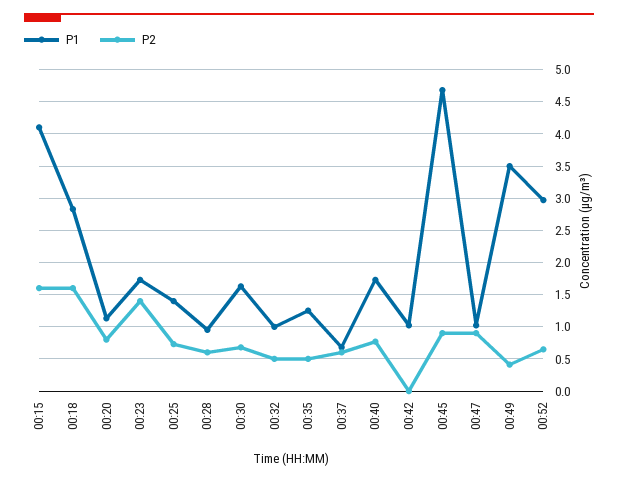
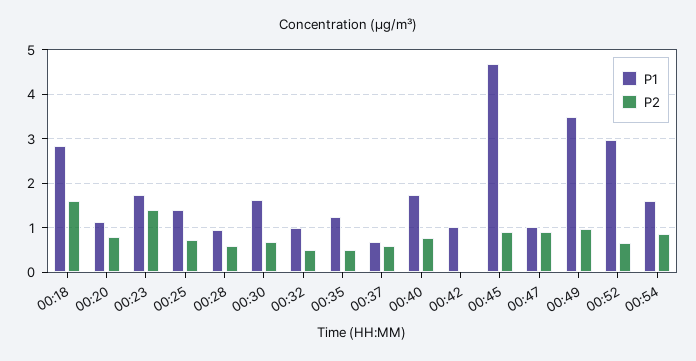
P1, 00:15: 4.1 -> none
P2, 00:15: 1.6 -> none
P2, 00:49: 0.4 -> 1
P1, 00:54: none -> 1.6
P2, 00:54: none -> 0.8

